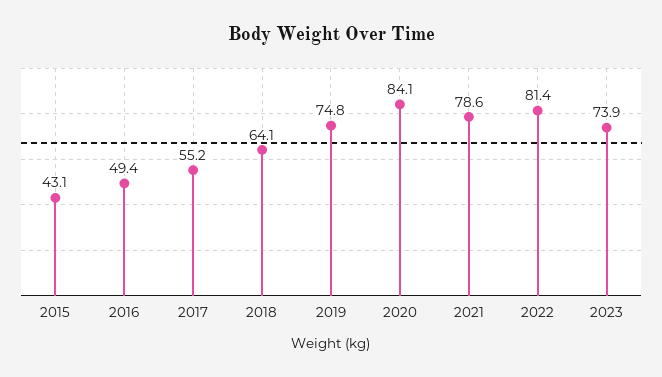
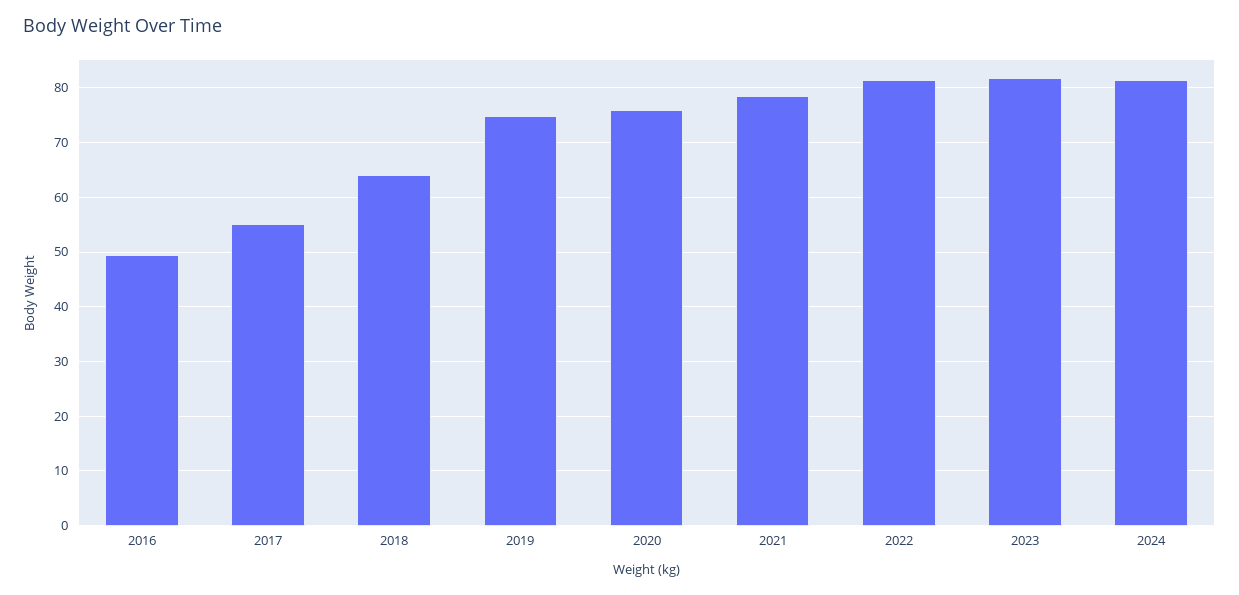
2015: 43.1 -> none
2020: 84.1 -> 76
2023: 73.9 -> 82
2024: none -> 82

